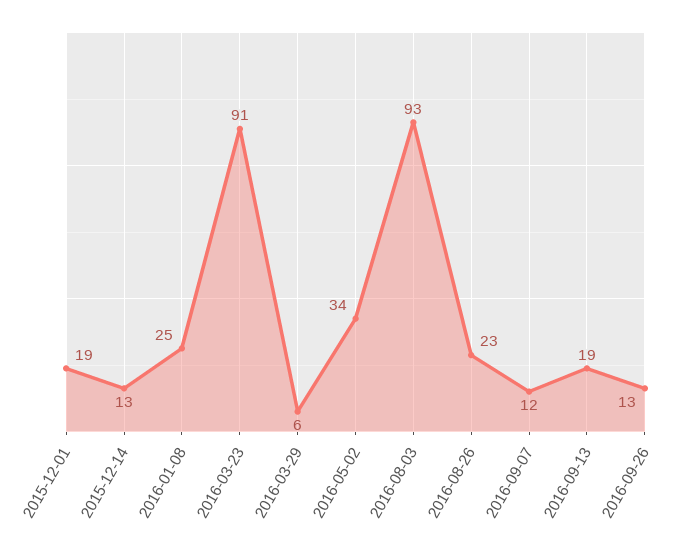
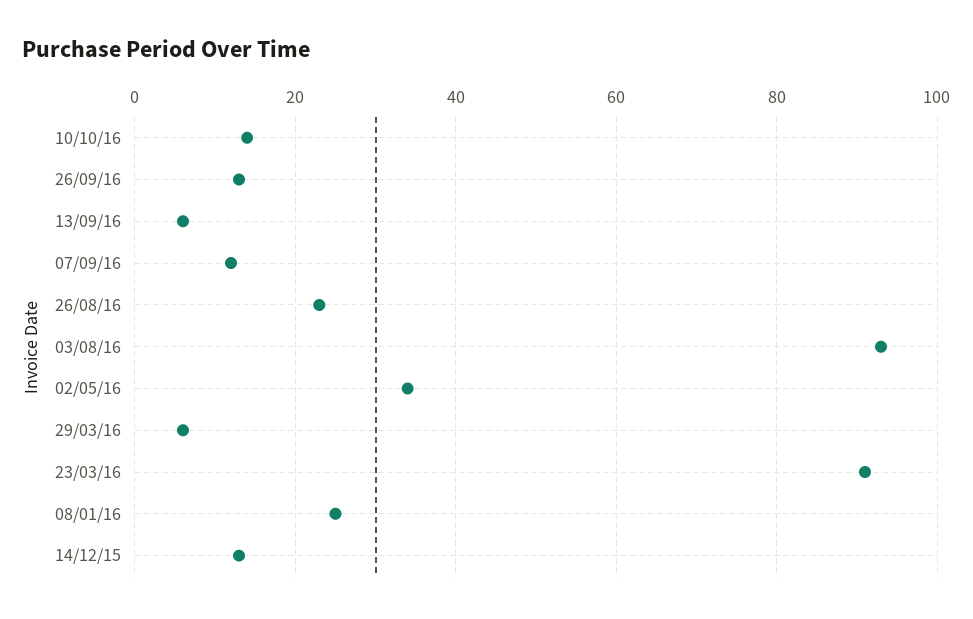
2015-12-01: 19 -> none
2016-09-13: 19 -> 5
10/10/16: none -> 15

